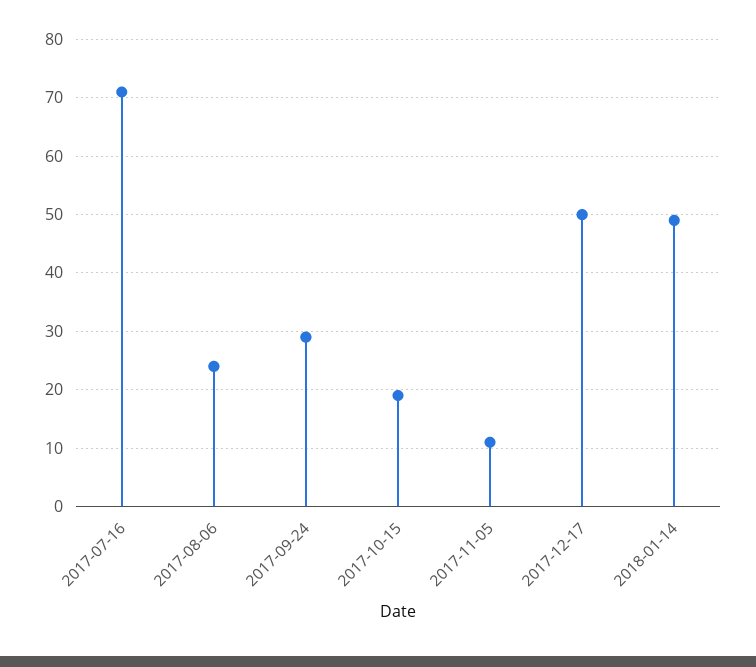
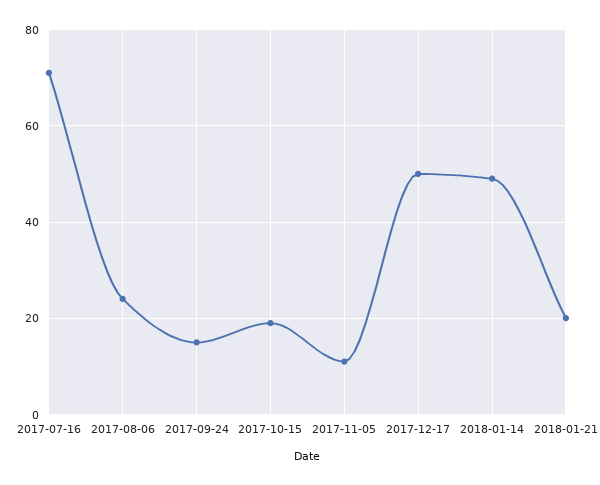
2017-09-24: 30 -> 15
2018-01-21: none -> 20

